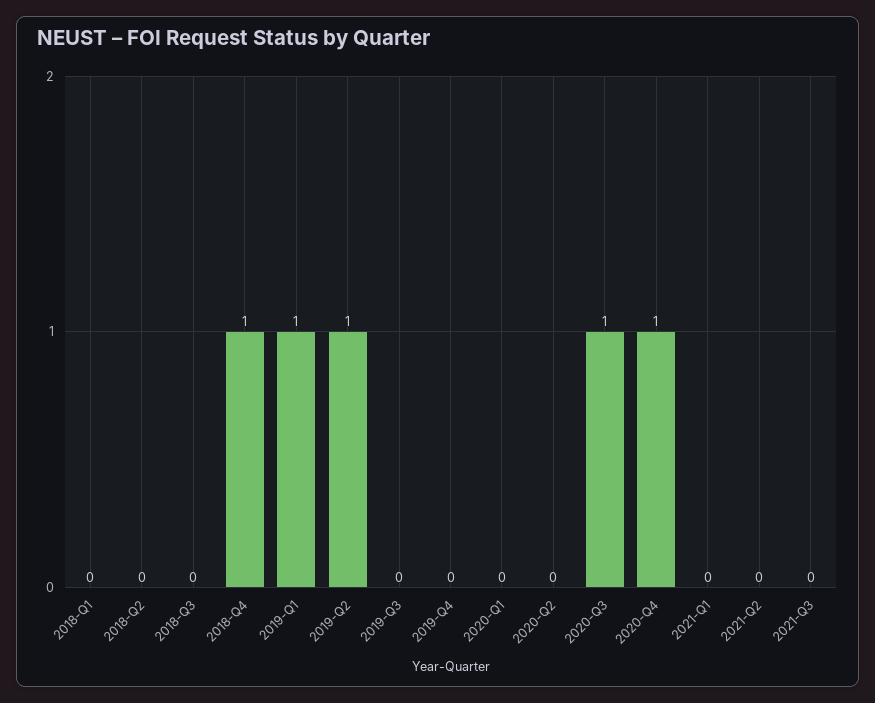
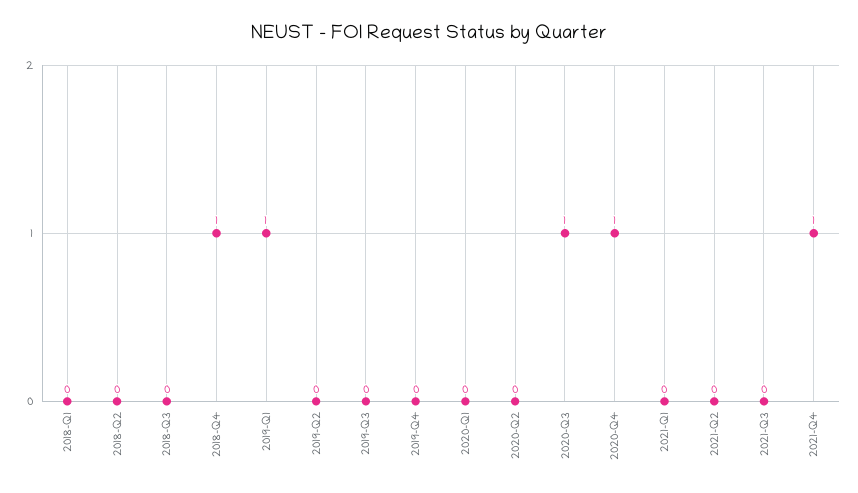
2019-Q2: 1 -> 0
2021-Q4: none -> 1

